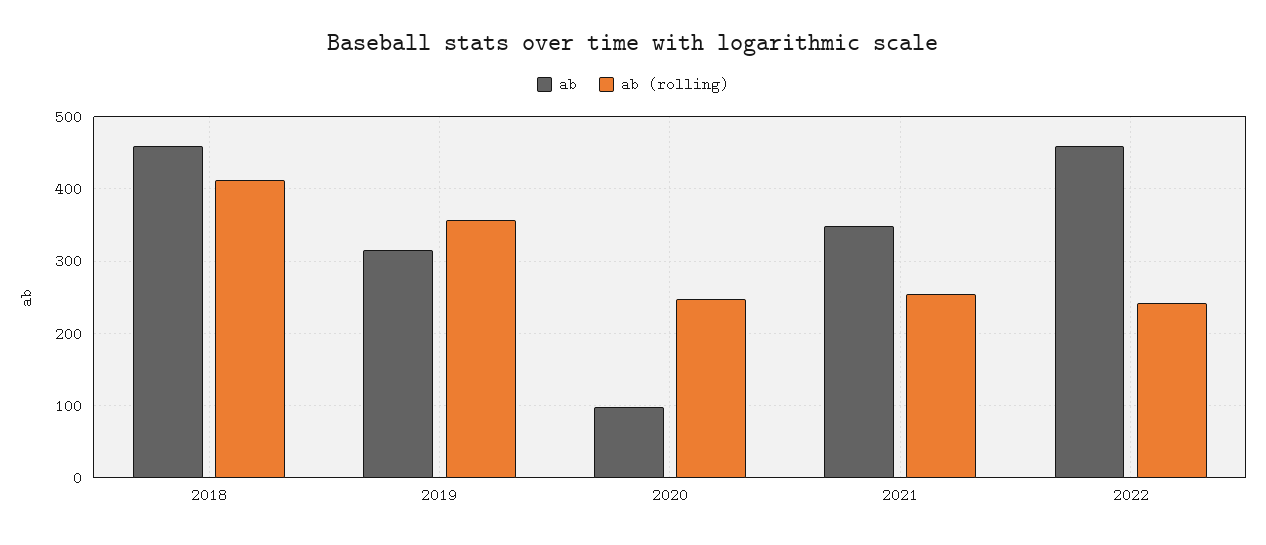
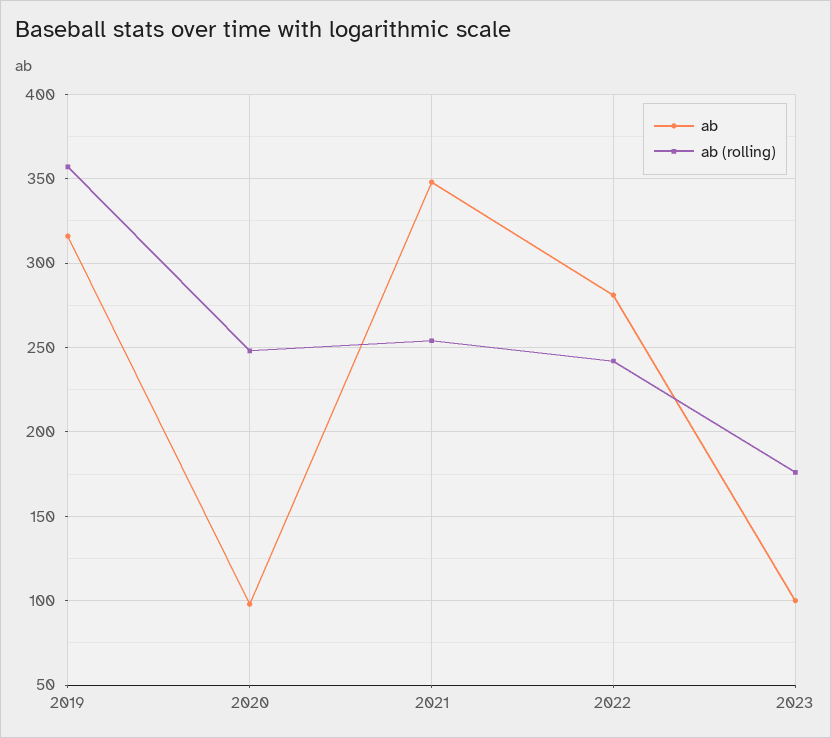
ab, 2018: 460 -> none
ab (rolling), 2018: 410 -> none
ab, 2022: 460 -> 280
ab, 2023: none -> 100
ab (rolling), 2023: none -> 175

